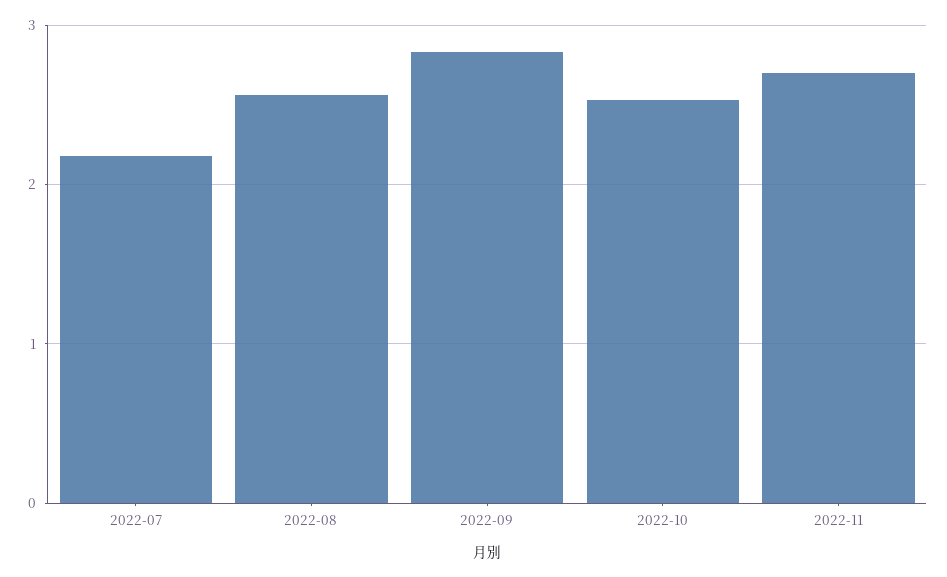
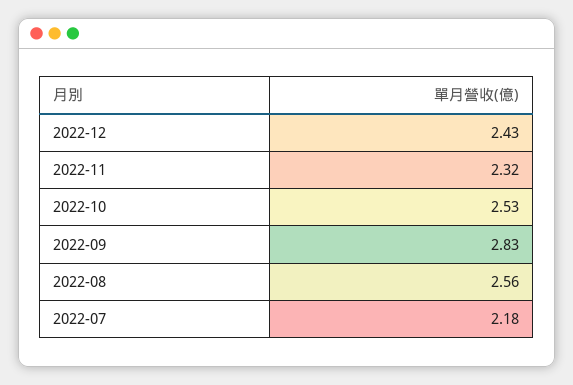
2022-11: 2.7 -> 2.32
2022-12: none -> 2.43

